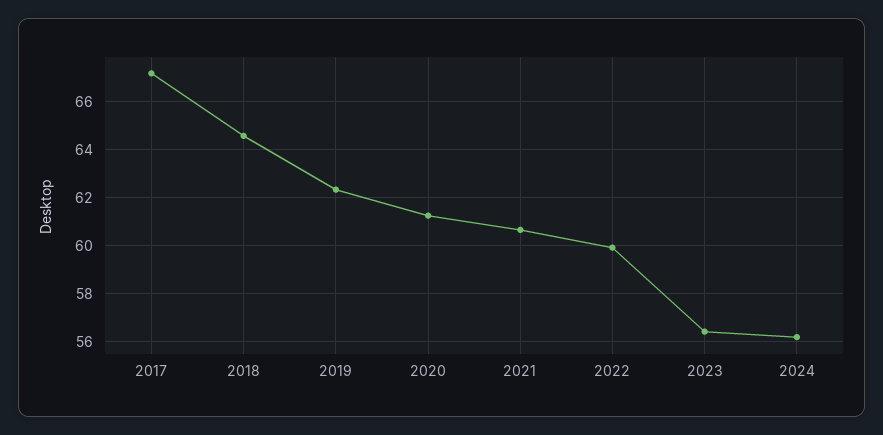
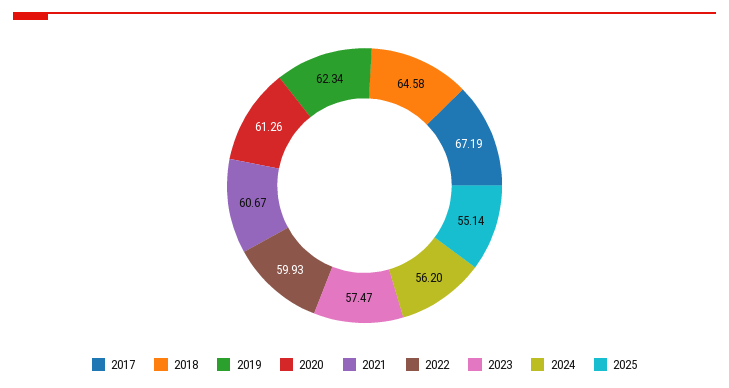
2023: 56.5 -> 57.47
2025: none -> 55.14

